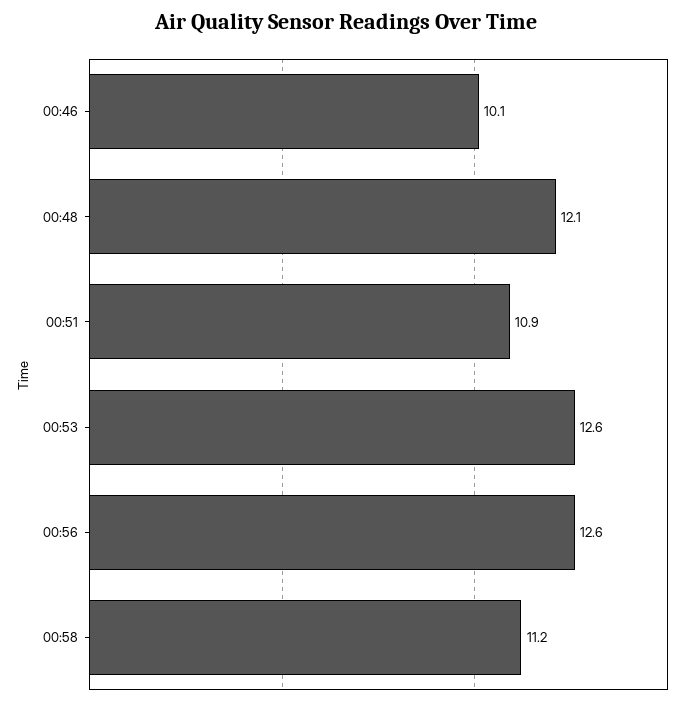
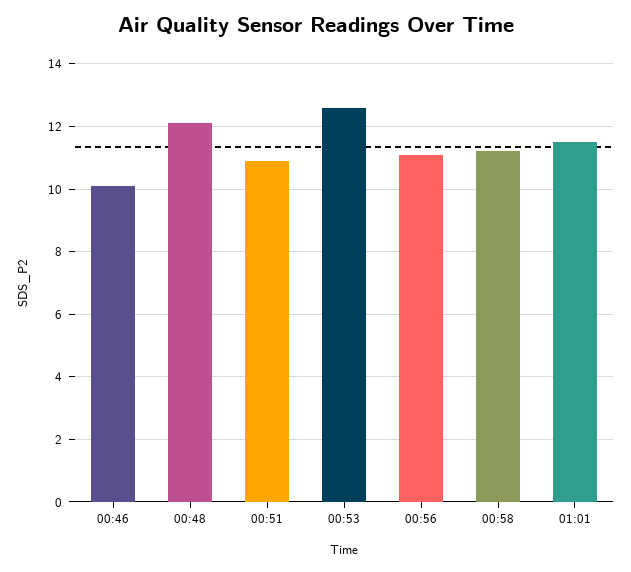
00:56: 12.6 -> 11
01:01: none -> 11.5

